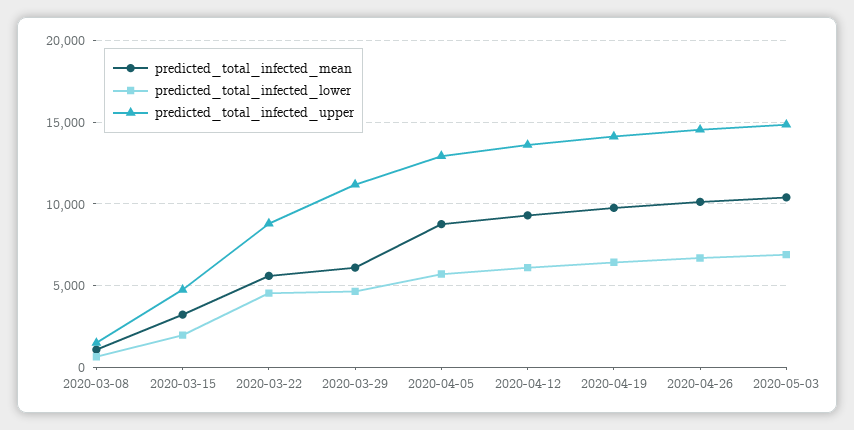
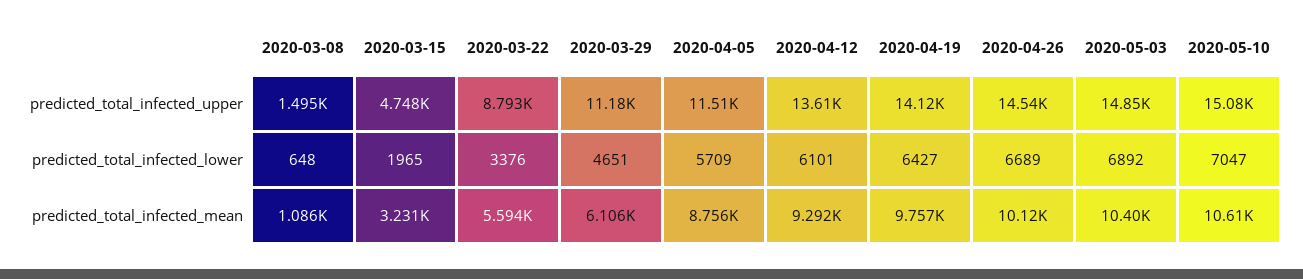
predicted_total_infected_lower, 2020-03-22: 4500 -> 3376
predicted_total_infected_upper, 2020-04-05: 13000 -> 11510
predicted_total_infected_upper, 2020-05-10: none -> 15080
predicted_total_infected_lower, 2020-05-10: none -> 7047
predicted_total_infected_mean, 2020-05-10: none -> 10610

